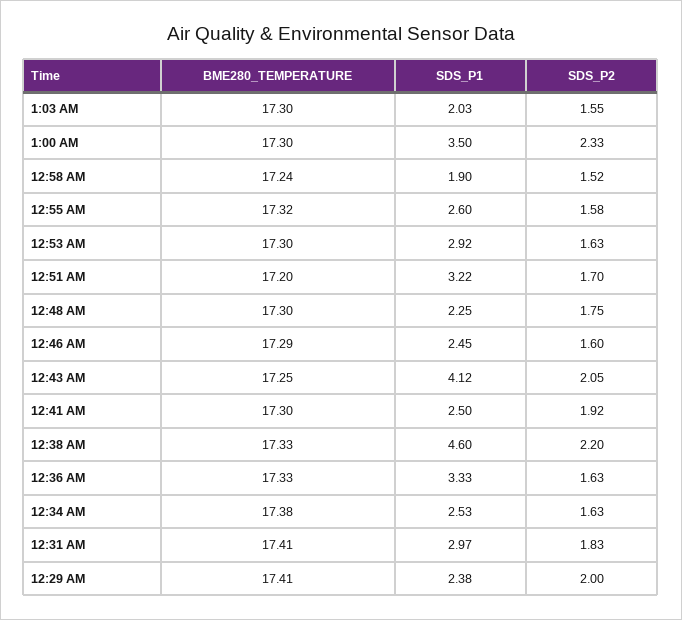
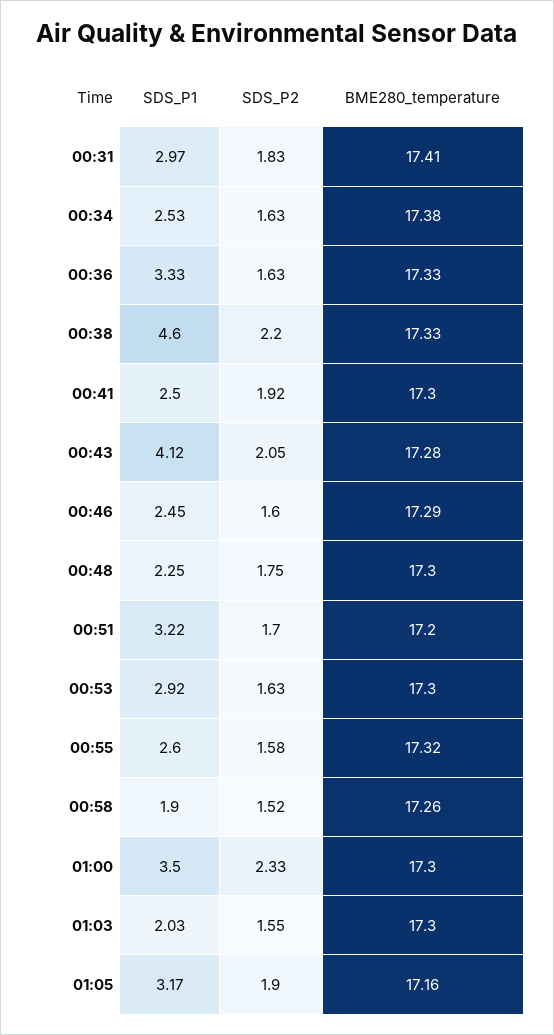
BME280_TEMPERATURE, 12:58 AM: 17.24 -> 17.26
BME280_TEMPERATURE, 12:43 AM: 17.25 -> 17.28
BME280_TEMPERATURE, 12:29 AM: 17.41 -> none
SDS_P1, 12:29 AM: 2.38 -> none
SDS_P2, 12:29 AM: 2 -> none
SDS_P1, 01:05: none -> 3.17
SDS_P2, 01:05: none -> 1.9
BME280_TEMPERATURE, 01:05: none -> 17.16

